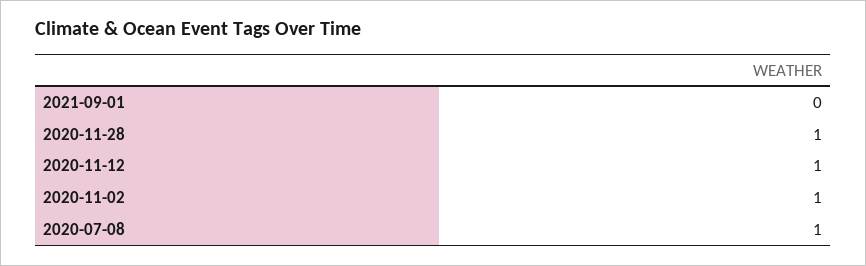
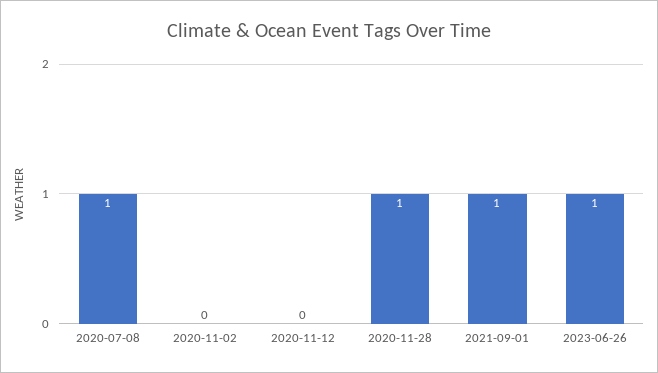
2021-09-01: 0 -> 1
2020-11-12: 1 -> 0
2020-11-02: 1 -> 0
2023-06-26: none -> 1

